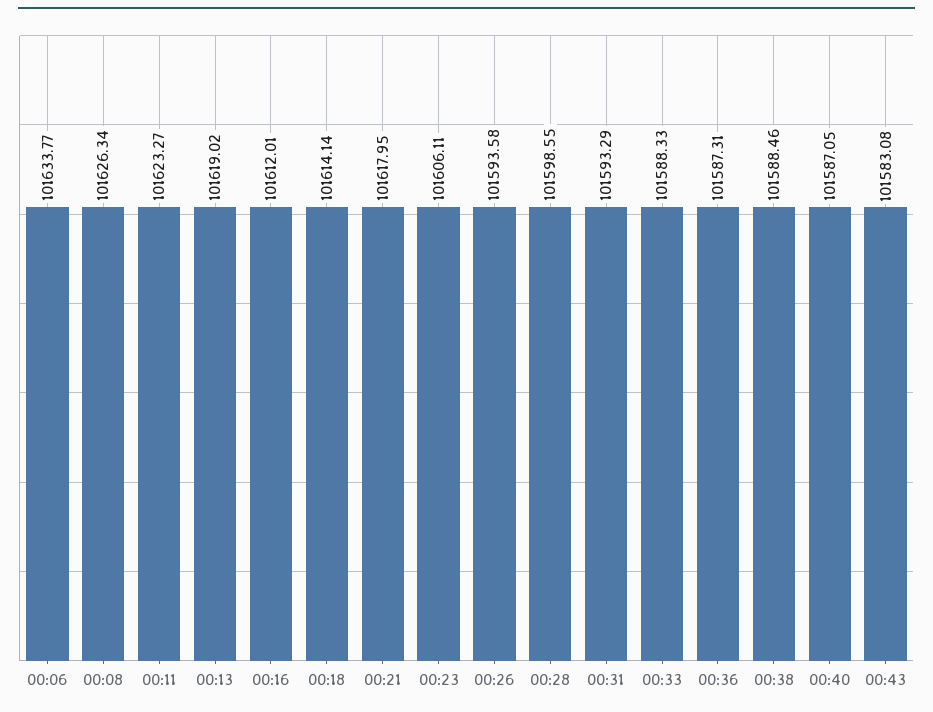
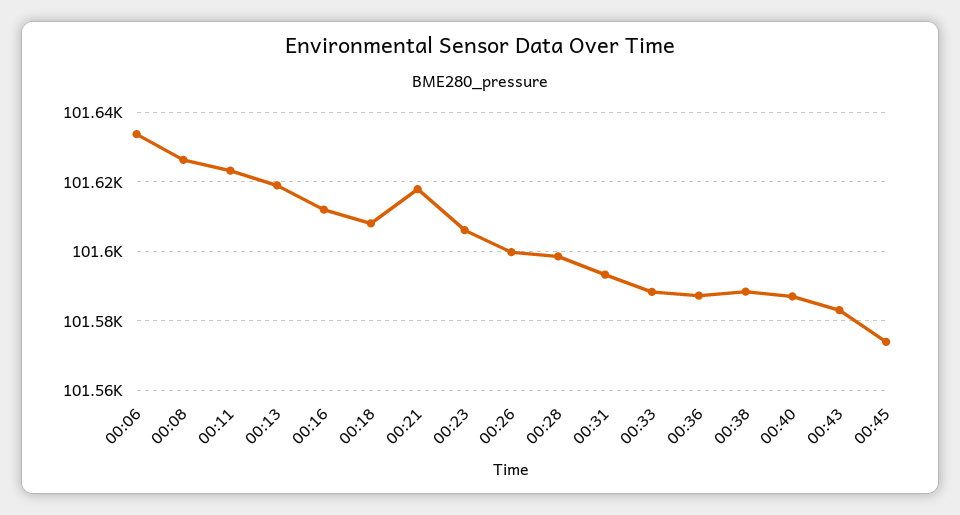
00:18: 101614.14 -> 101608
00:26: 101593.58 -> 101600
00:45: none -> 101574

